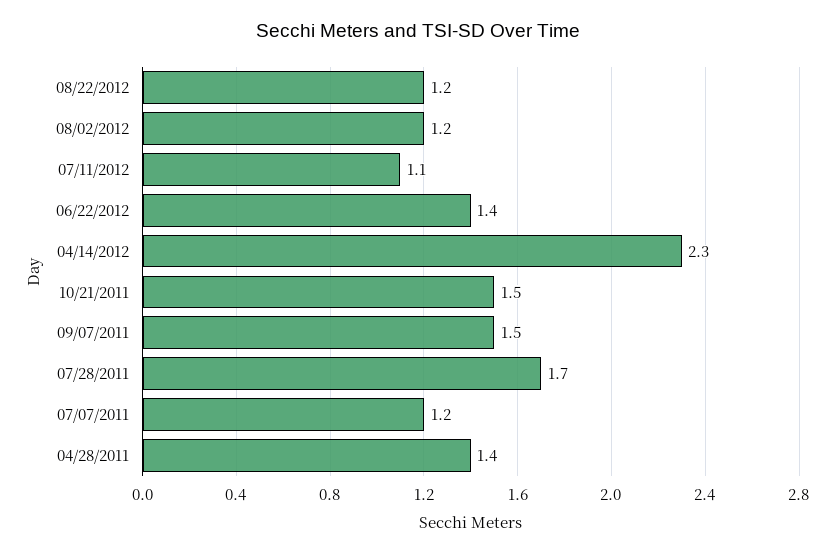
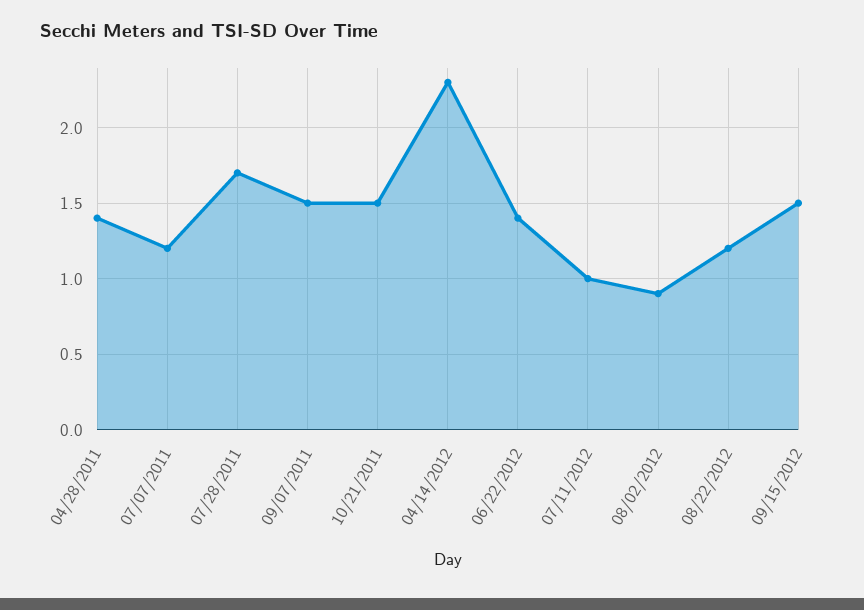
08/02/2012: 1.2 -> 0.9
07/11/2012: 1.1 -> 1
09/15/2012: none -> 1.5

